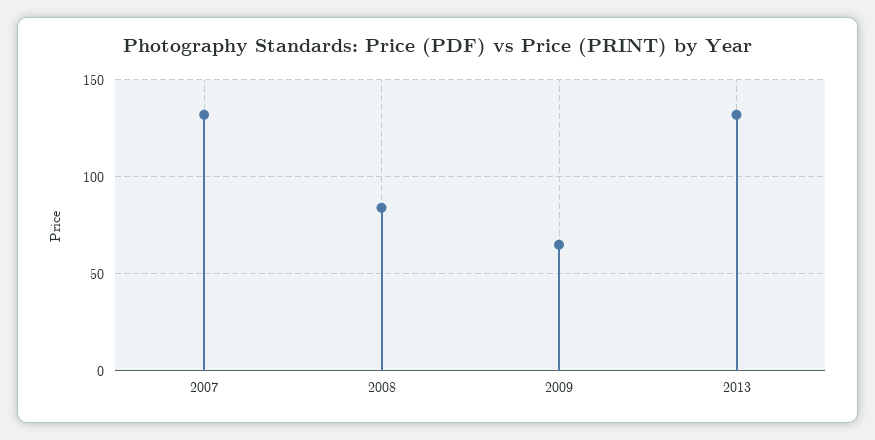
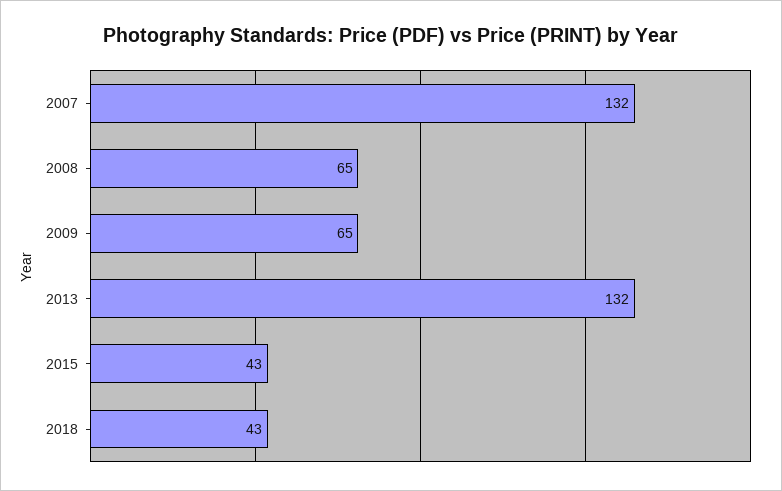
2008: 85 -> 65
2015: none -> 43
2018: none -> 43

